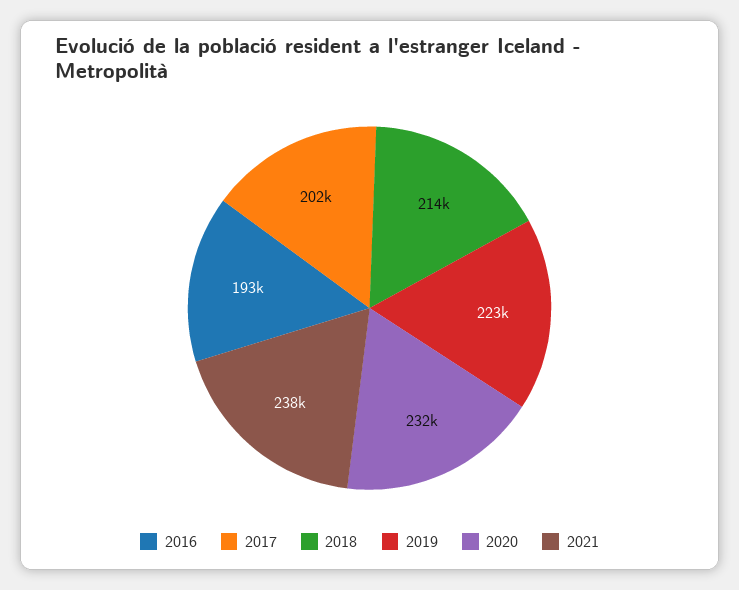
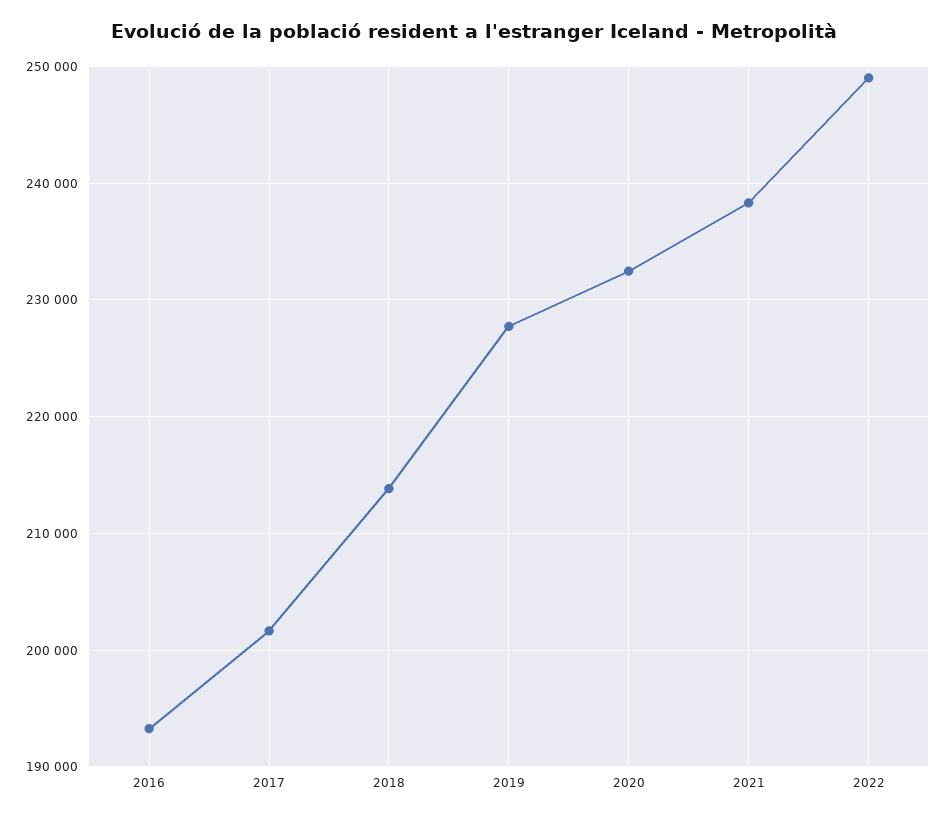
2019: 223000 -> 228000
2022: none -> 249000

